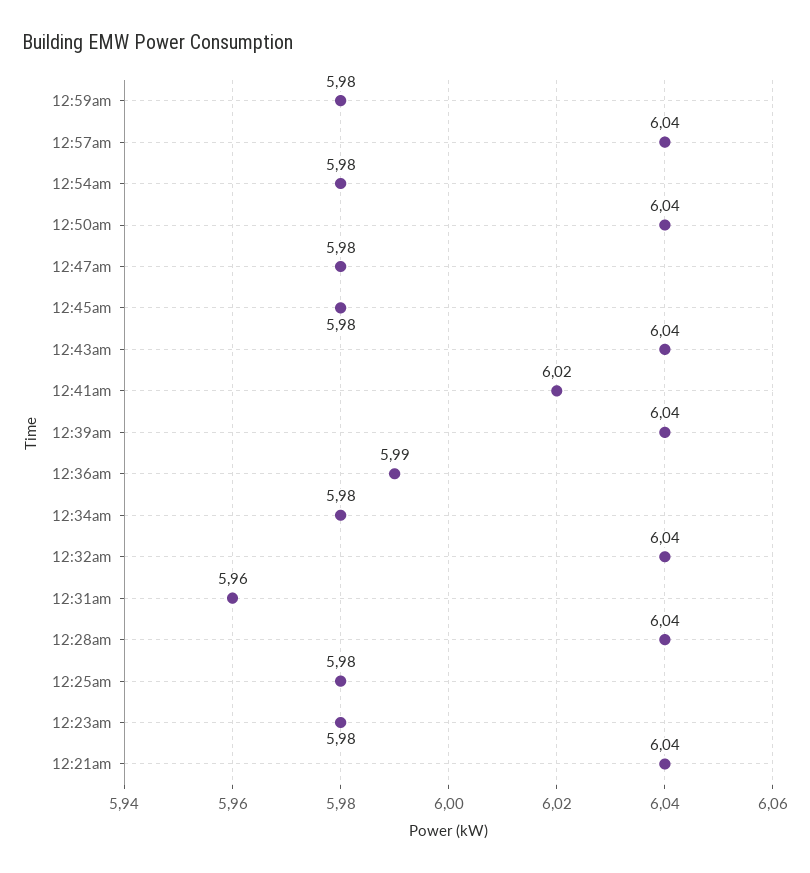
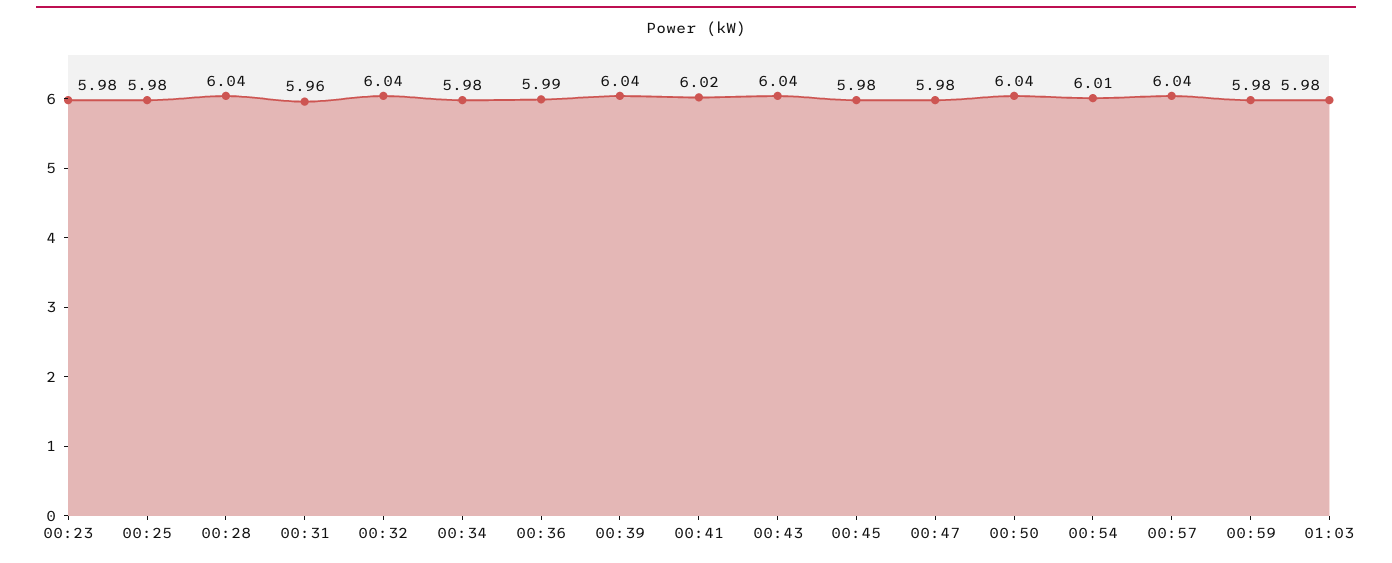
12:54am: 5.98 -> 6.01
12:21am: 6.04 -> none
01:03: none -> 5.98

